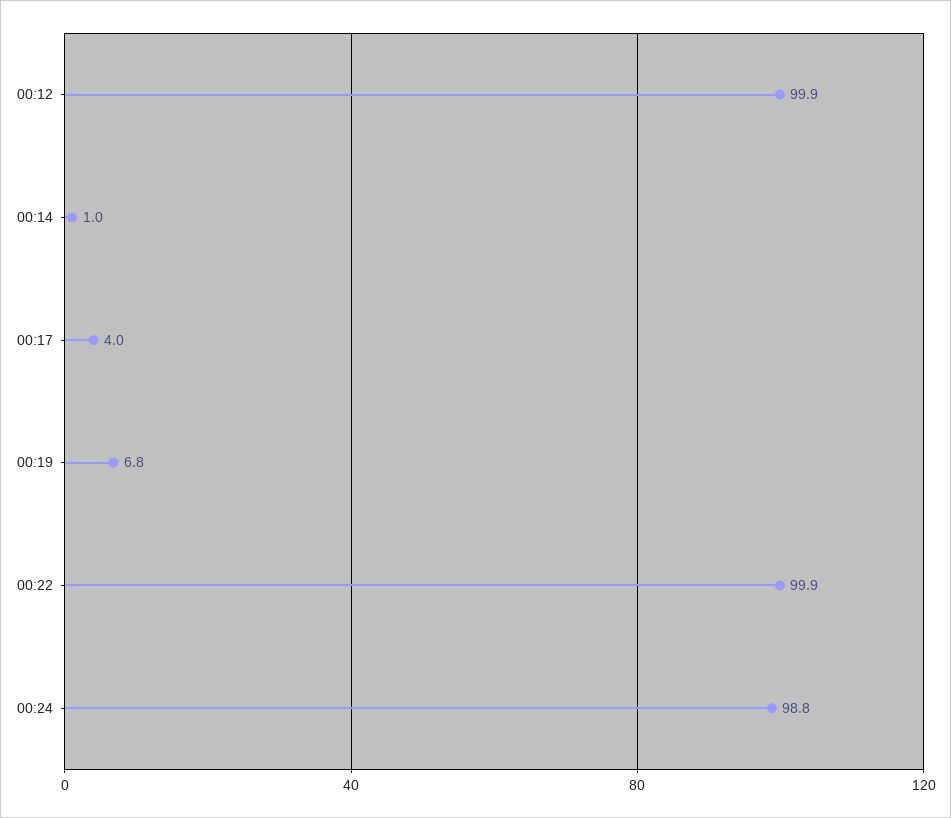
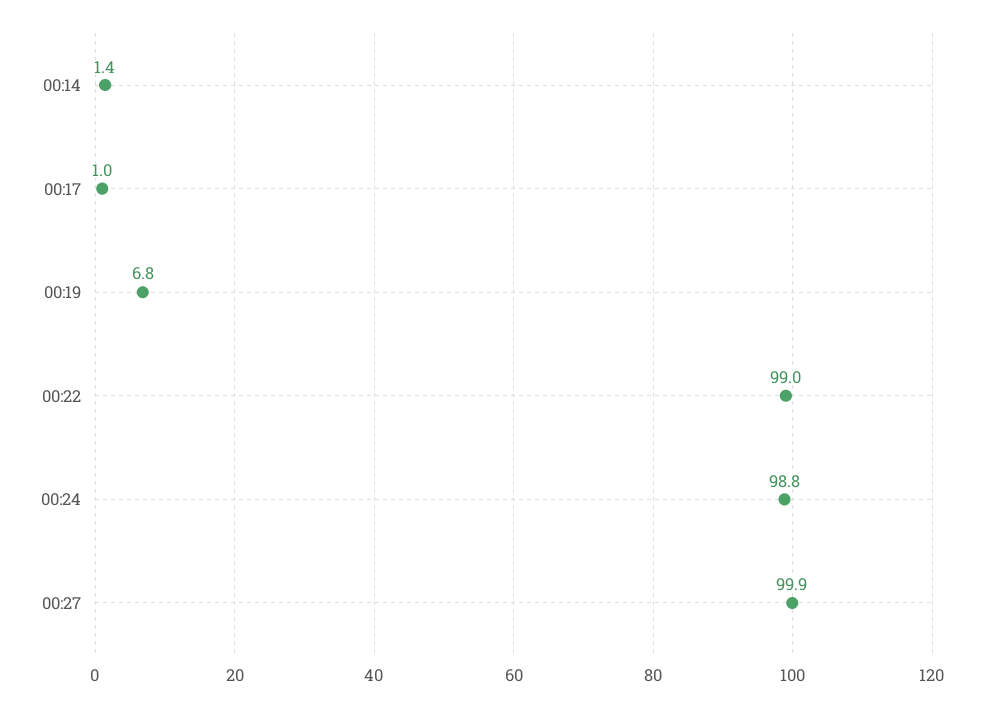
00:12: 99.9 -> none
00:14: 1 -> 1.4
00:17: 4 -> 1
00:22: 99.9 -> 99
00:27: none -> 99.9

